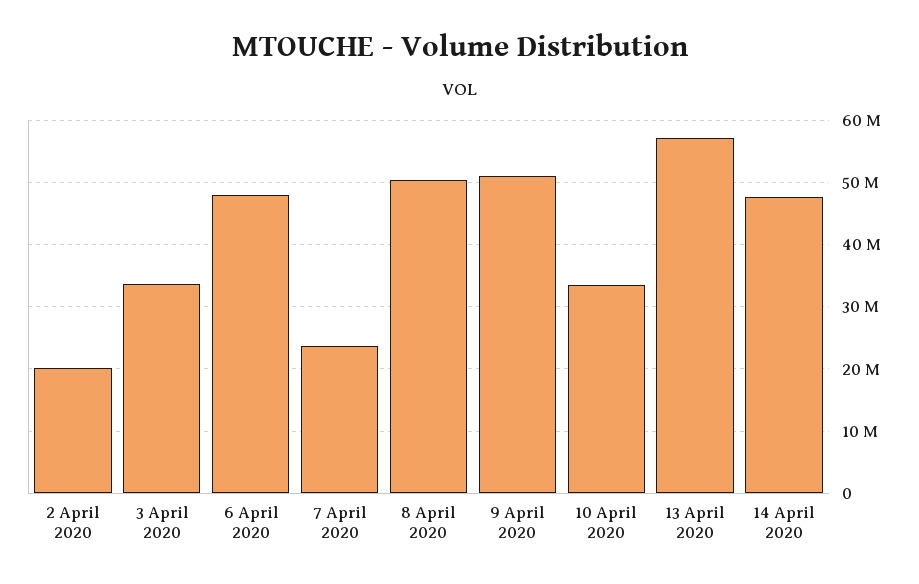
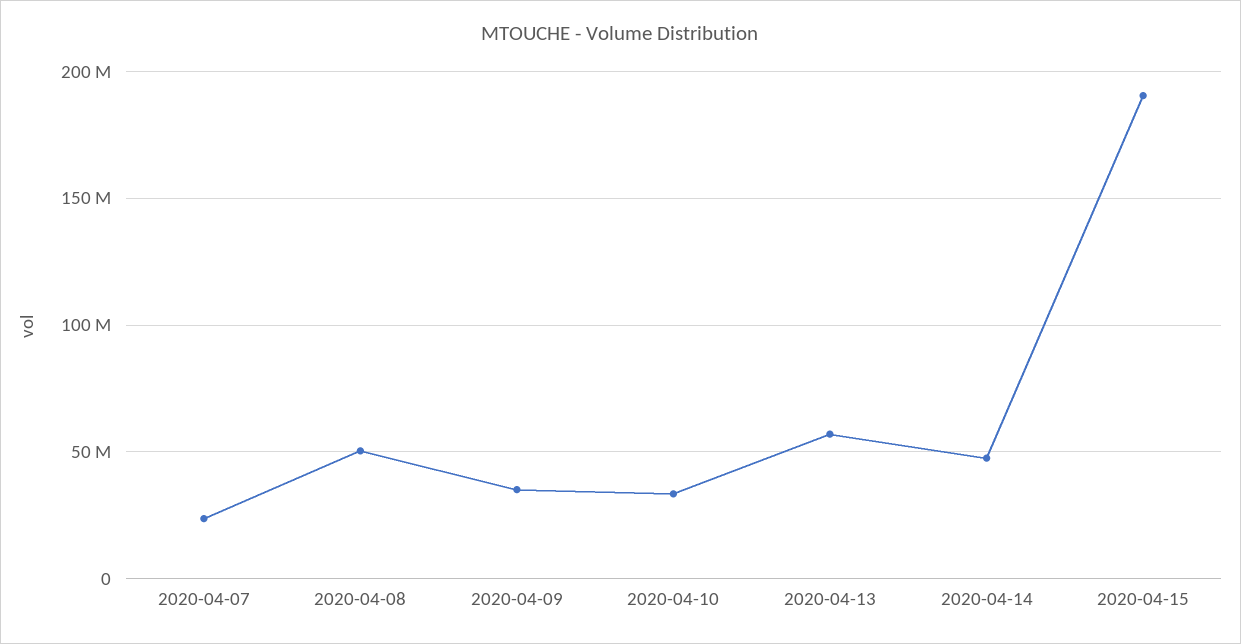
2 April 2020: 20000000 -> none
3 April 2020: 34000000 -> none
6 April 2020: 48000000 -> none
9 April 2020: 51000000 -> 35000000
2020-04-15: none -> 190000000

